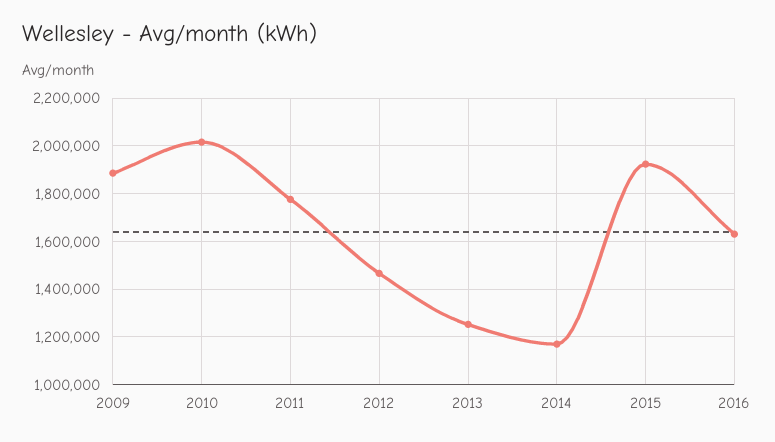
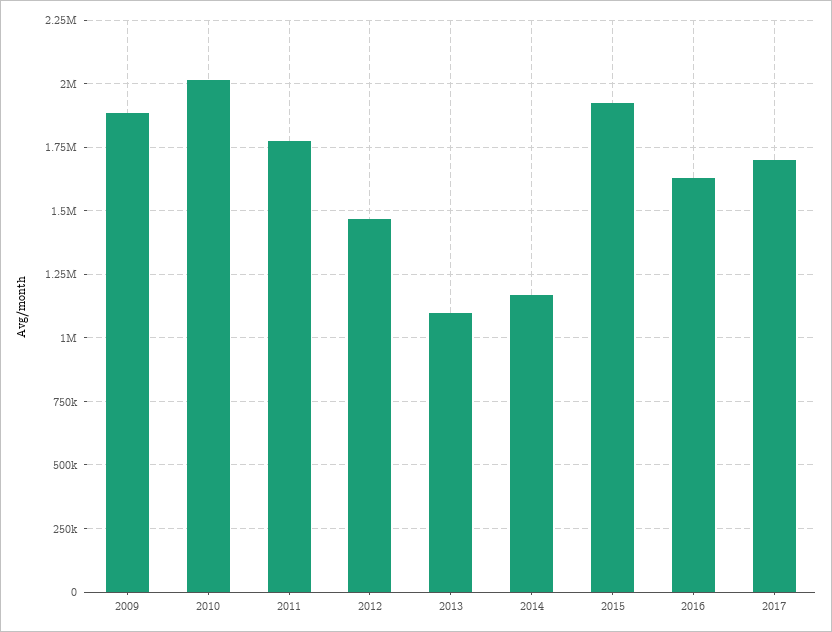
2013: 1250000 -> 1100000
2017: none -> 1700000

